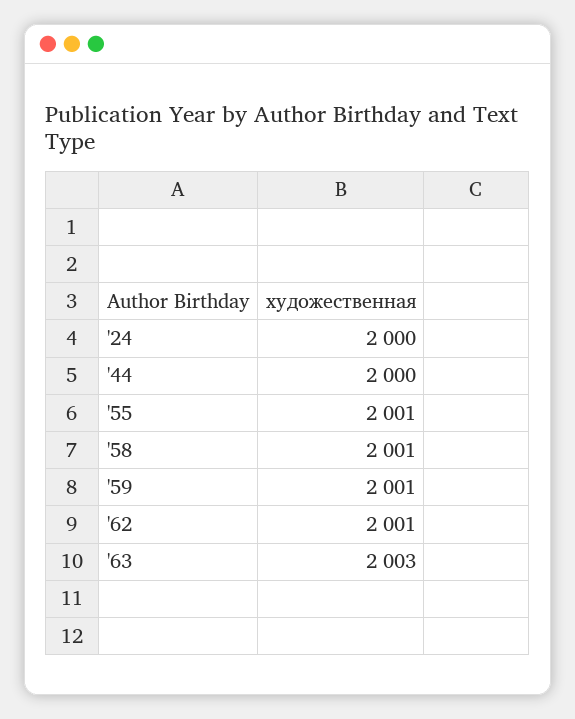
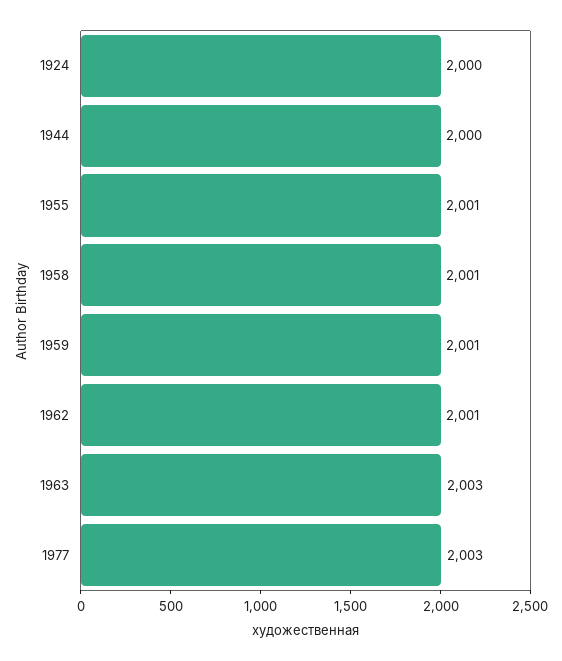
1977: none -> 2003

